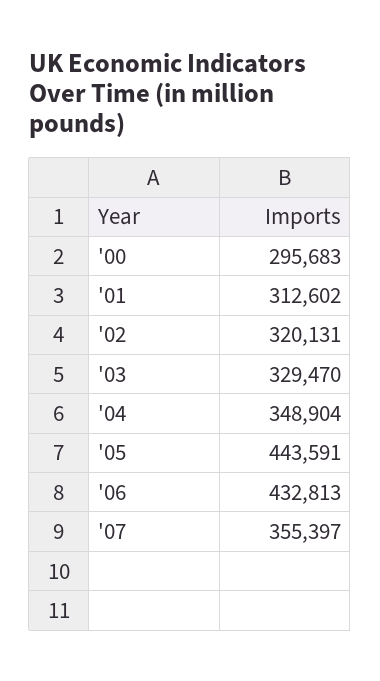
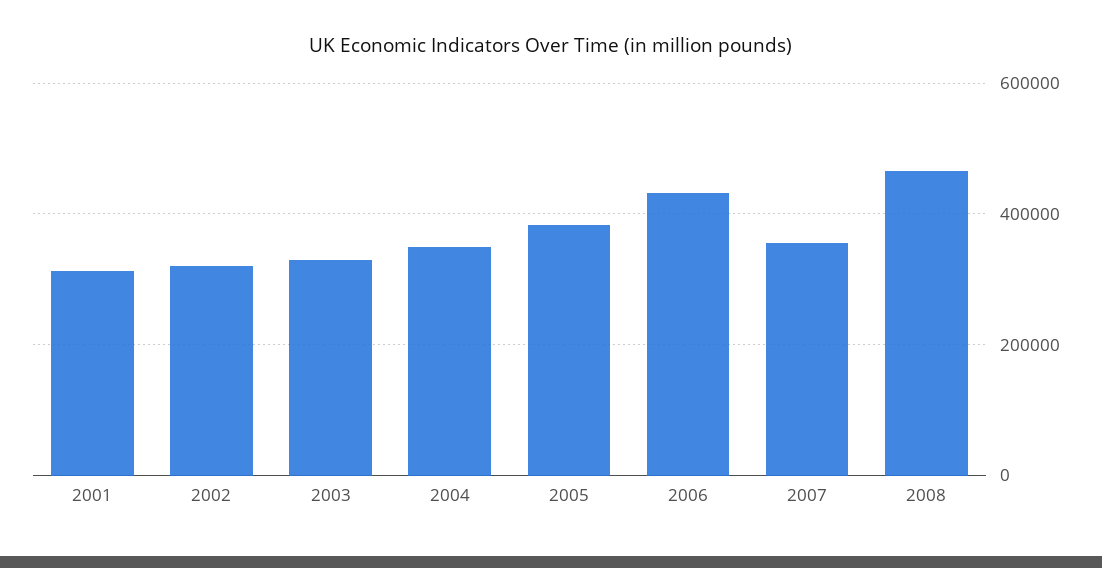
'00: 295683 -> none
'05: 443591 -> 380000
2008: none -> 460000

